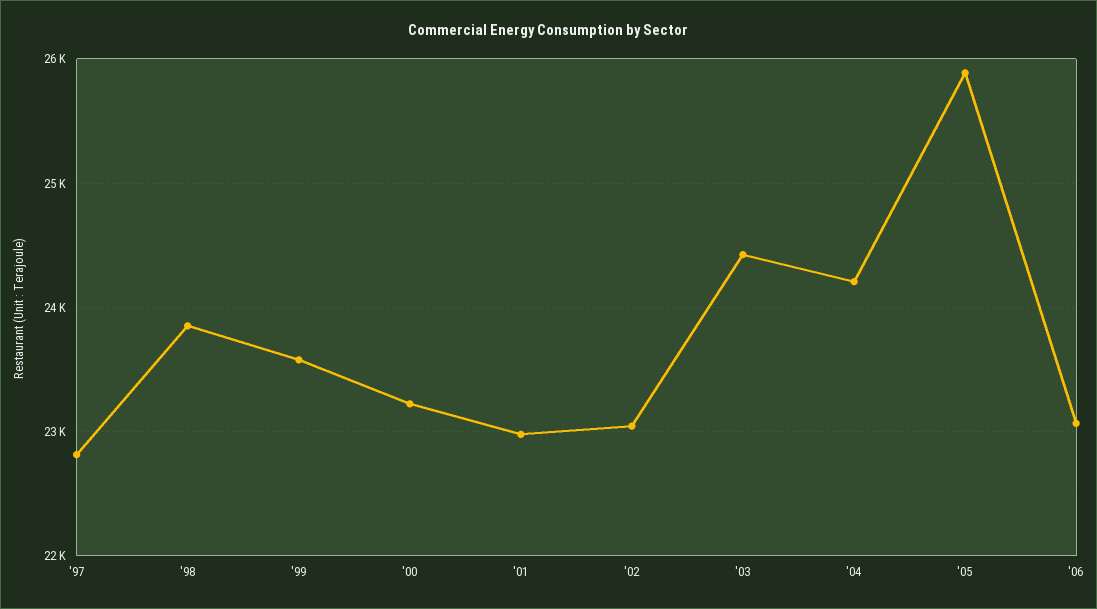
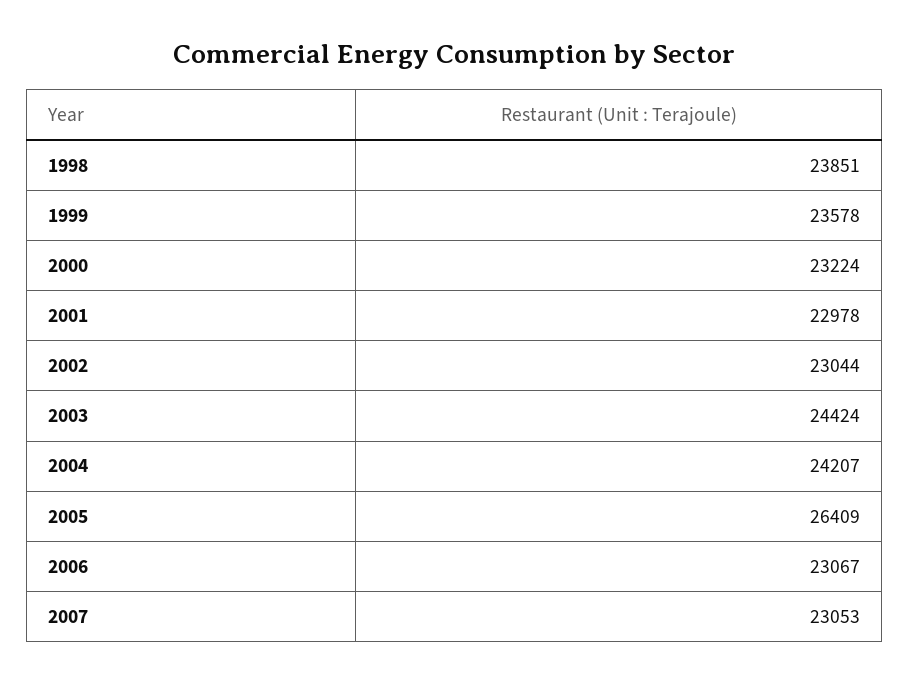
'97: 22800 -> none
'05: 25900 -> 26409
2007: none -> 23053

